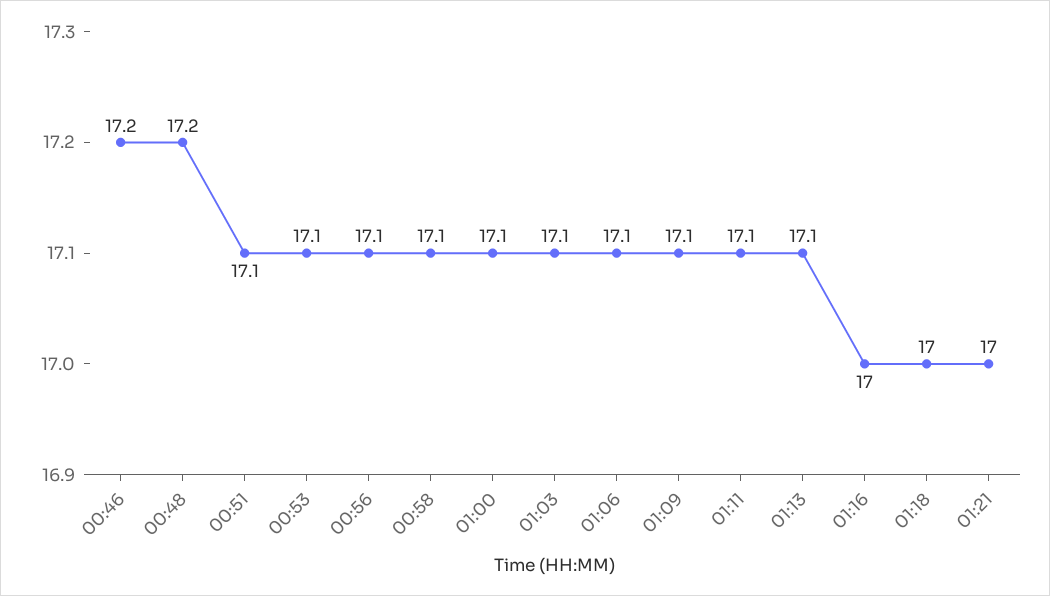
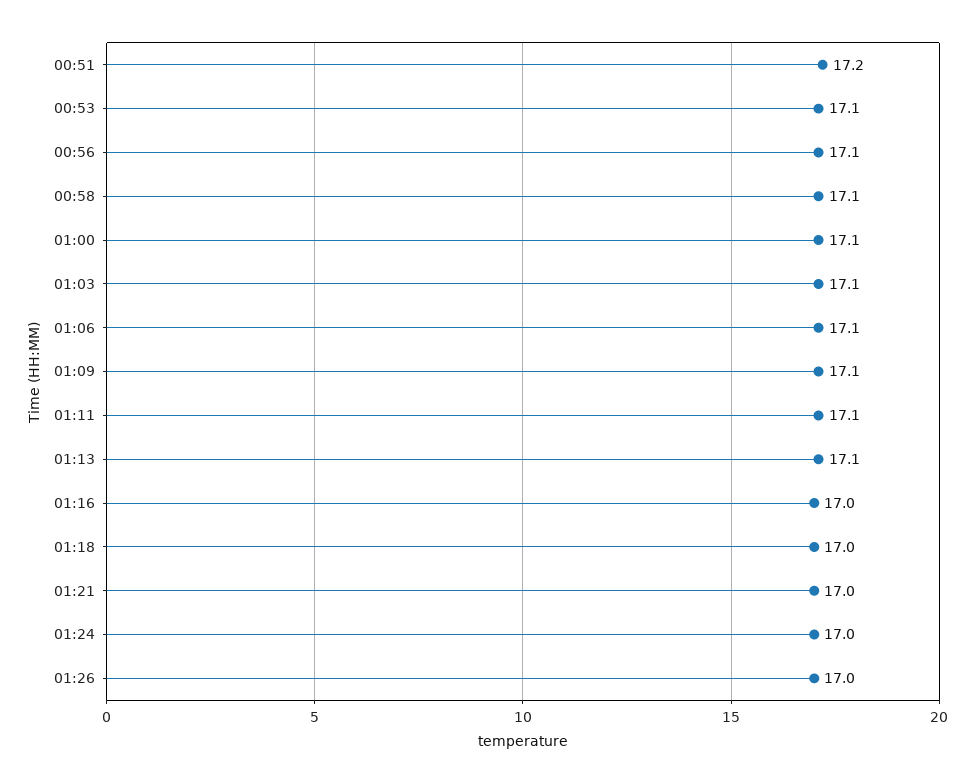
00:46: 17.2 -> none
00:48: 17.2 -> none
00:51: 17.1 -> 17.2
01:24: none -> 17
01:26: none -> 17

